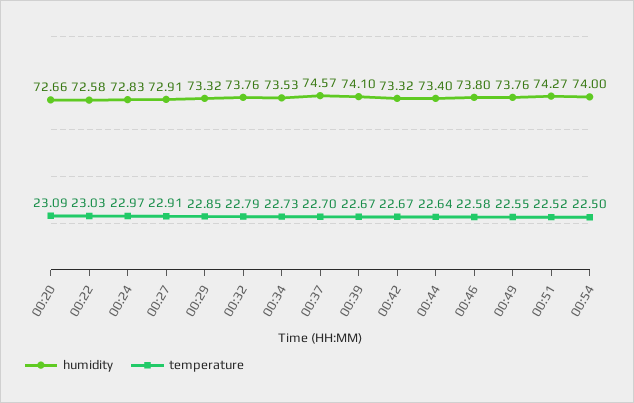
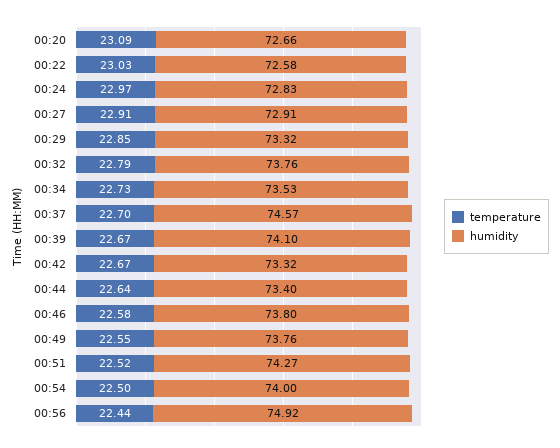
temperature, 00:56: none -> 22.44
humidity, 00:56: none -> 74.92

